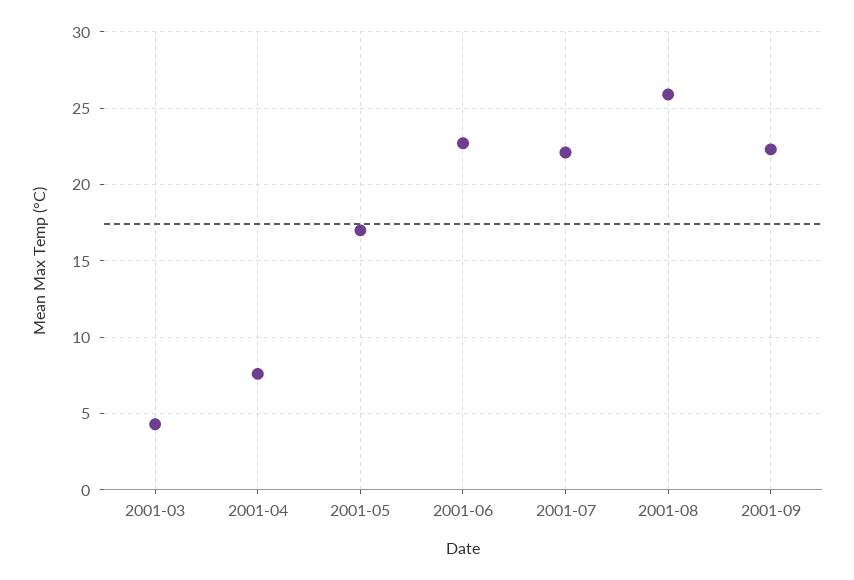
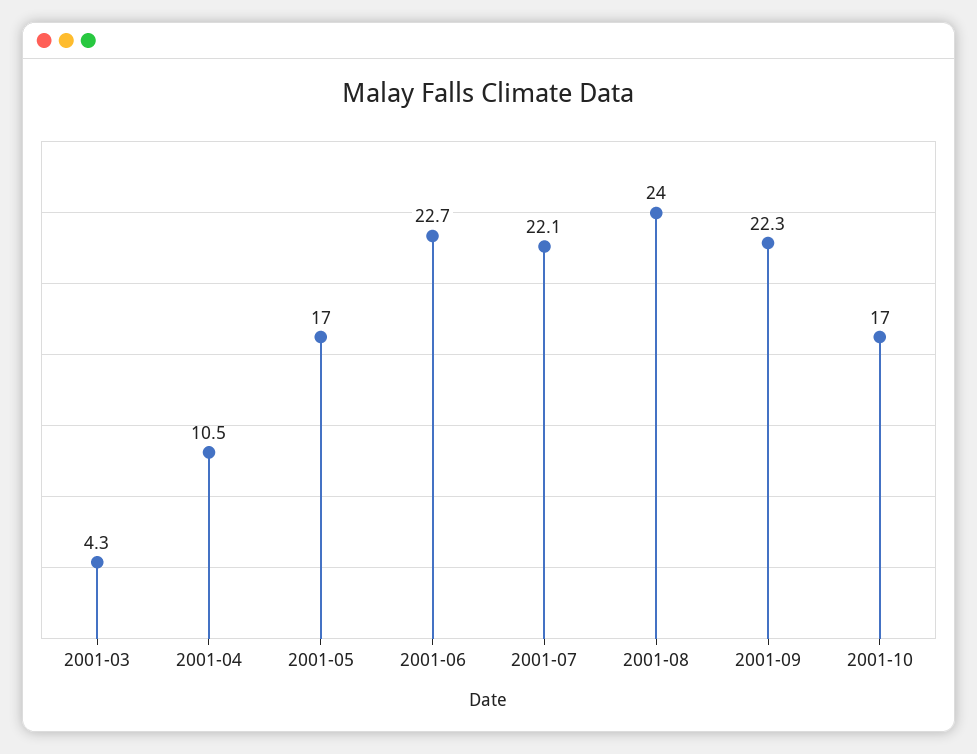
2001-04: 7.5 -> 10.5
2001-08: 26 -> 24
2001-10: none -> 17

